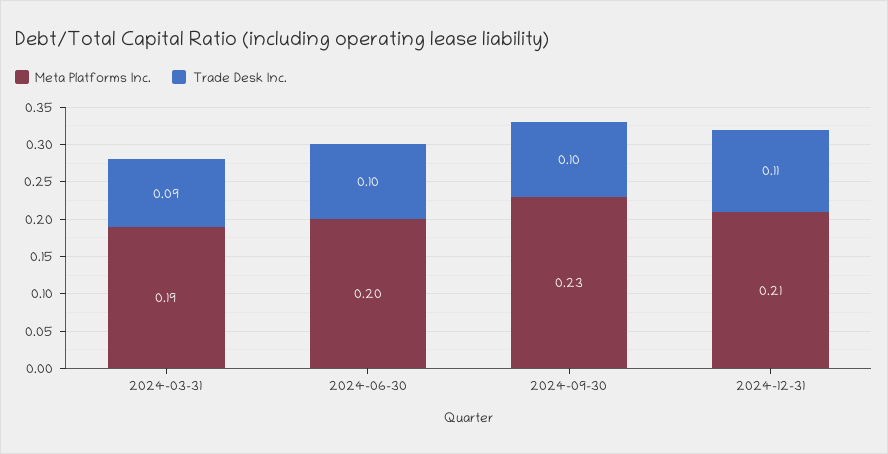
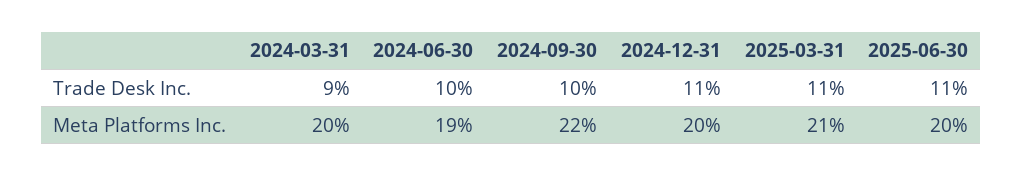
Meta Platforms Inc., 2024-03-31: 0.19 -> 0.2
Meta Platforms Inc., 2024-06-30: 0.2 -> 0.19
Meta Platforms Inc., 2024-09-30: 0.23 -> 0.22
Meta Platforms Inc., 2024-12-31: 0.21 -> 0.2
Trade Desk Inc., 2025-03-31: none -> 0.11
Trade Desk Inc., 2025-06-30: none -> 0.11
Meta Platforms Inc., 2025-03-31: none -> 0.21
Meta Platforms Inc., 2025-06-30: none -> 0.2

